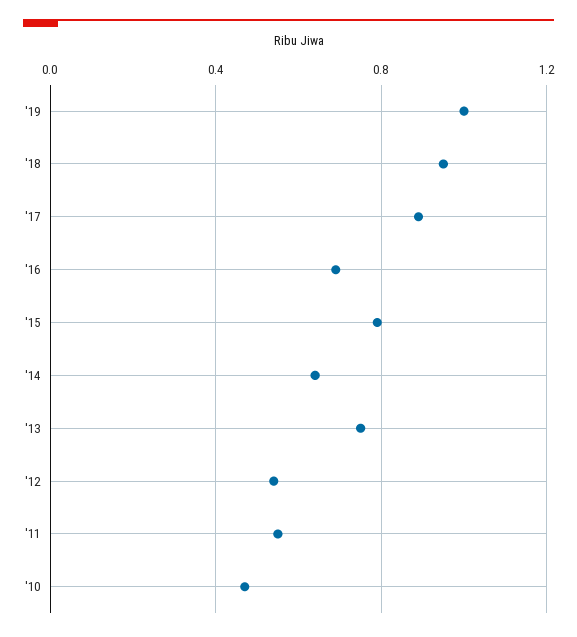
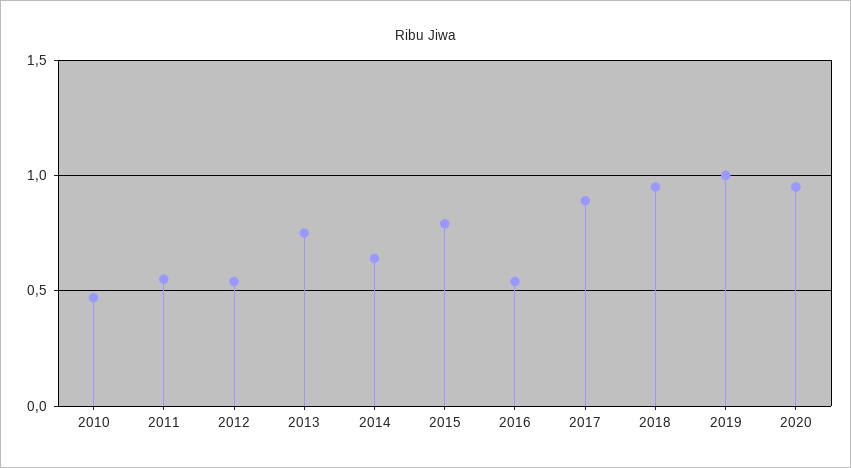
'16: 0.7 -> 0.55
2020: none -> 0.95

